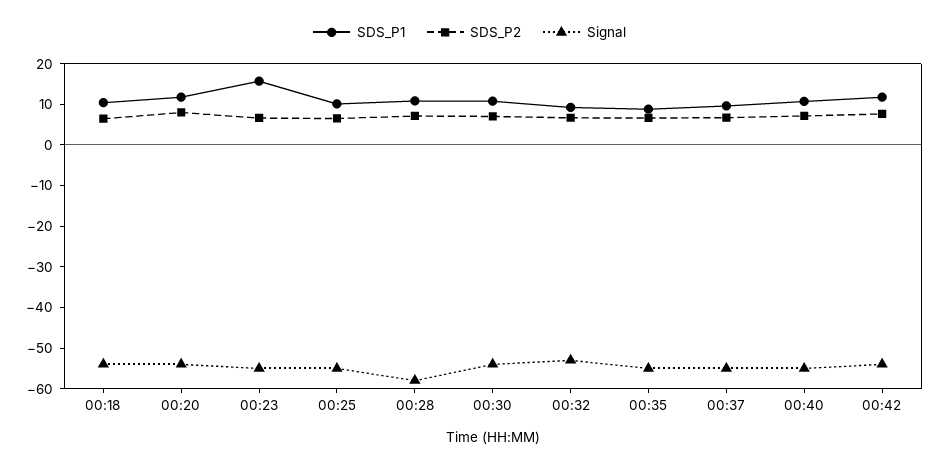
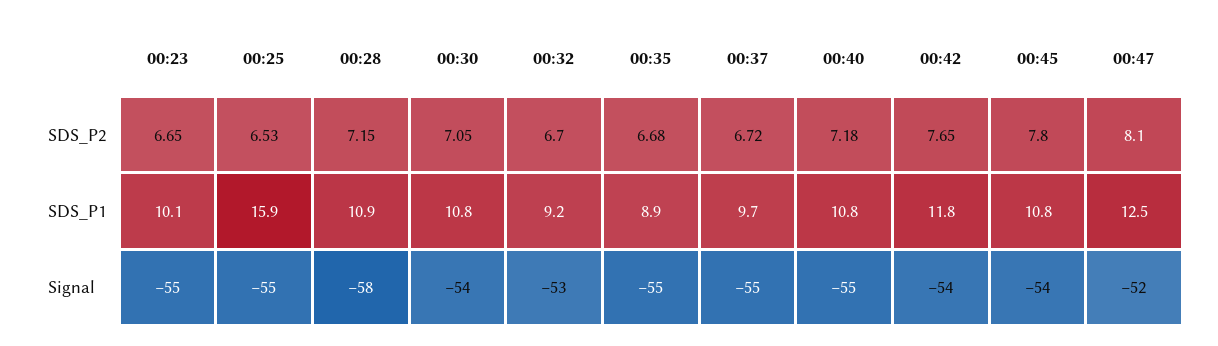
SDS_P1, 00:18: 10 -> none
SDS_P2, 00:18: 6 -> none
Signal, 00:18: -54 -> none
SDS_P1, 00:20: 12 -> none
SDS_P2, 00:20: 8 -> none
Signal, 00:20: -54 -> none
SDS_P1, 00:23: 16 -> 10.1
SDS_P1, 00:25: 10 -> 15.9
SDS_P2, 00:45: none -> 7.8
SDS_P2, 00:47: none -> 8.1
SDS_P1, 00:45: none -> 10.8
SDS_P1, 00:47: none -> 12.5
Signal, 00:45: none -> -54
Signal, 00:47: none -> -52

